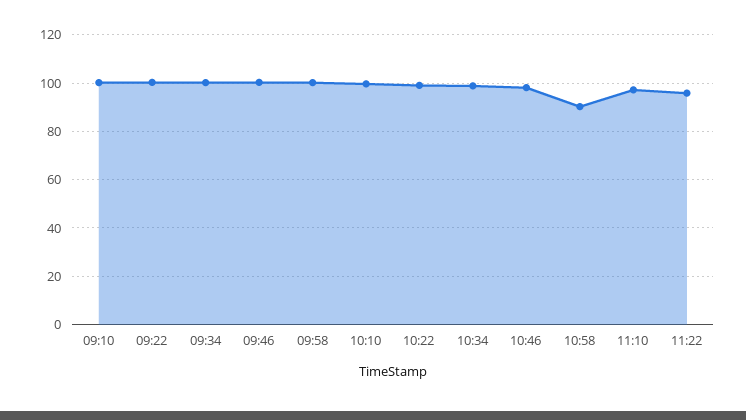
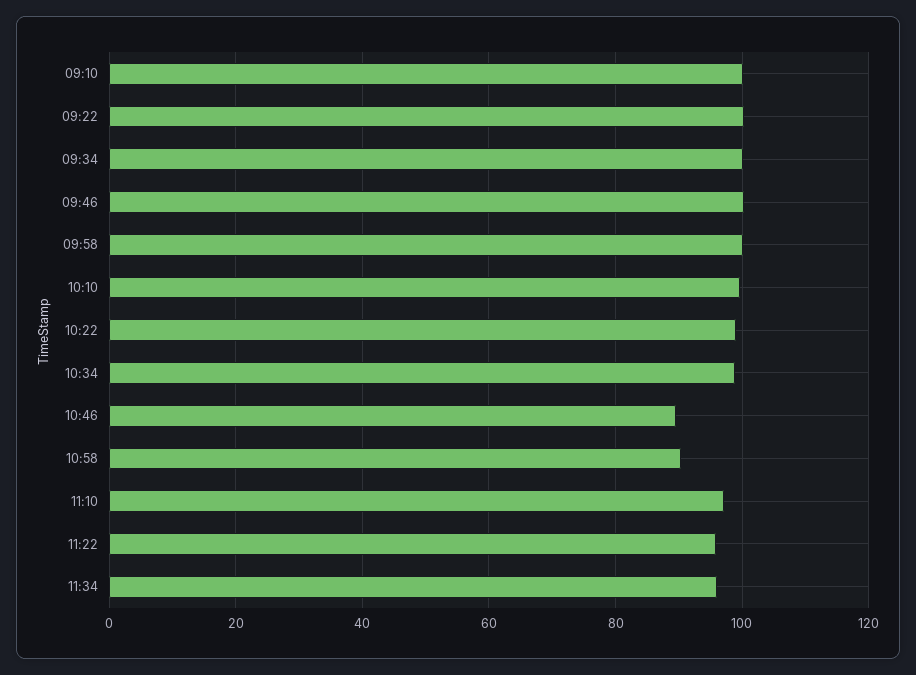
10:46: 97.5 -> 90
11:34: none -> 96

